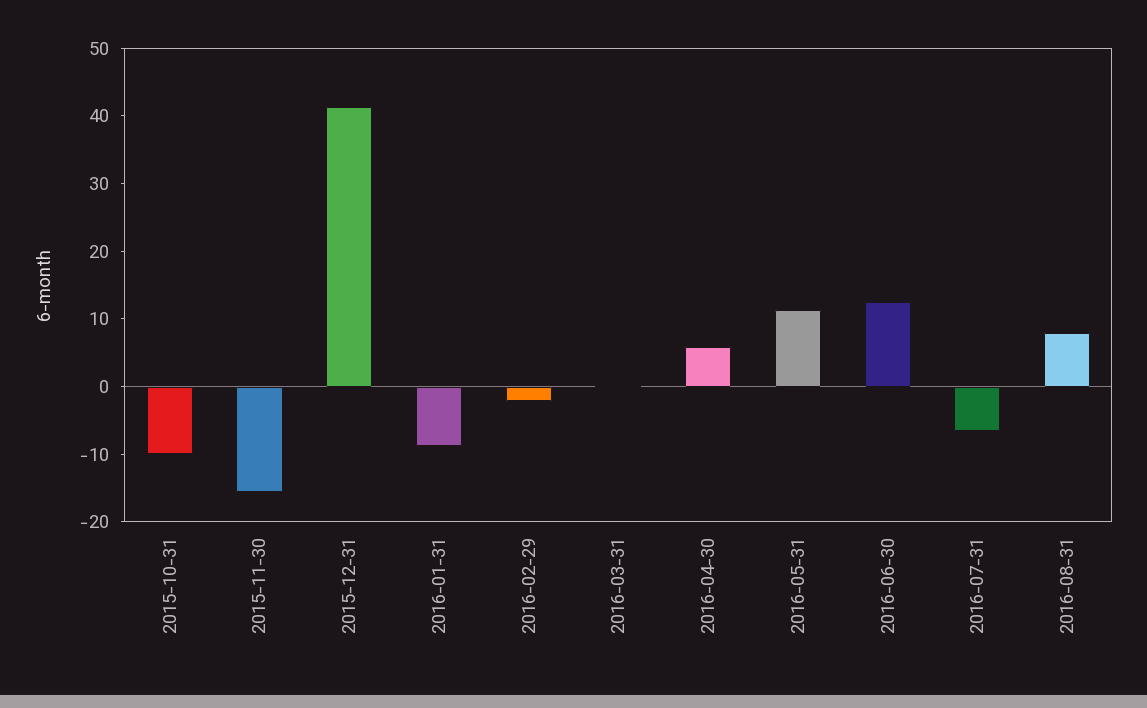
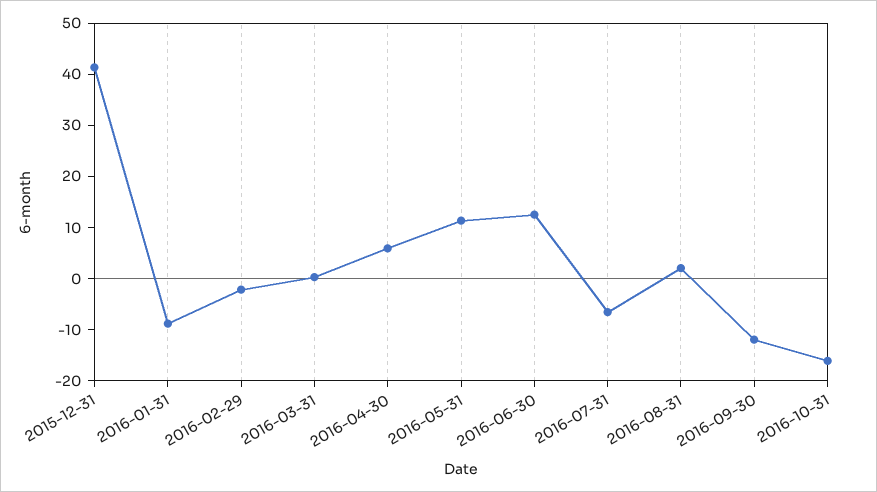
2015-10-31: -10 -> none
2015-11-30: -16 -> none
2016-08-31: 8 -> 2
2016-09-30: none -> -12
2016-10-31: none -> -16

